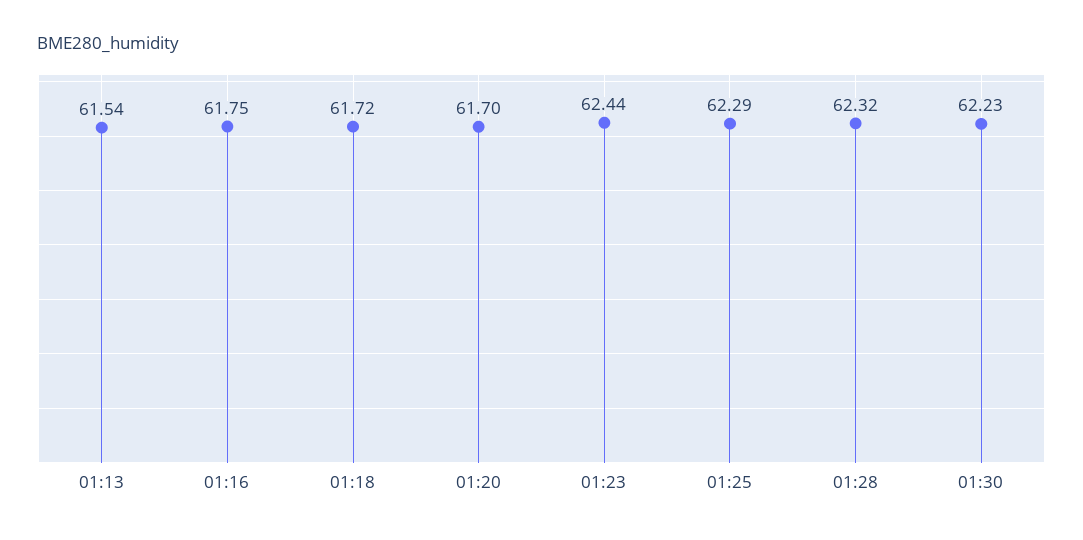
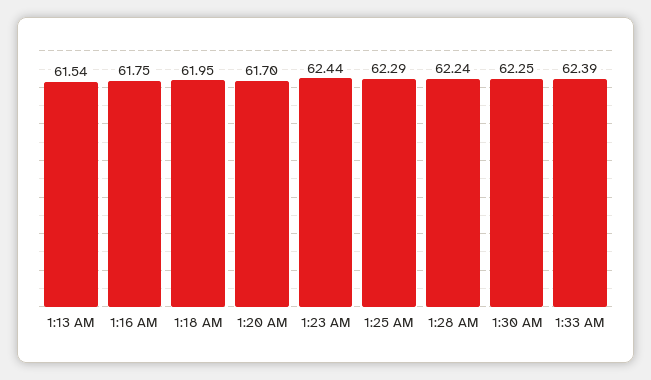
01:18: 61.72 -> 61.95
01:28: 62.32 -> 62.24
01:30: 62.23 -> 62.25
1:33 AM: none -> 62.39

